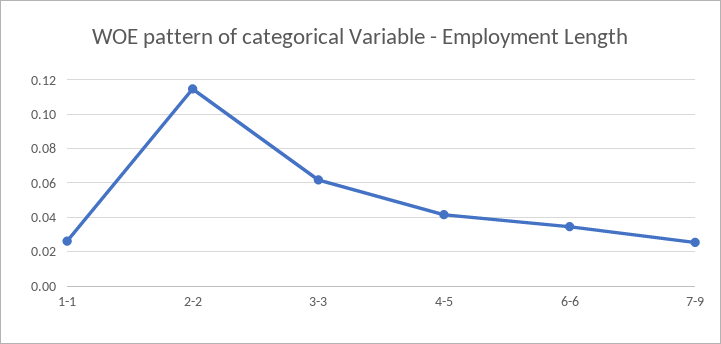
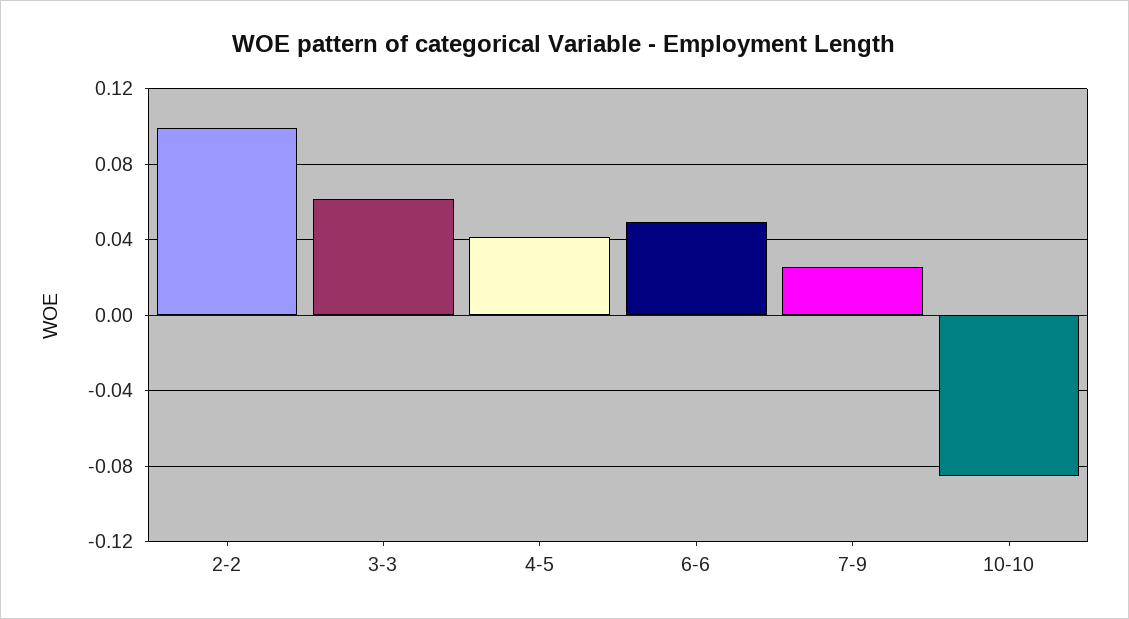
1-1: 0.025 -> none
2-2: 0.115 -> 0.1
6-6: 0.035 -> 0.05
10-10: none -> -0.085

